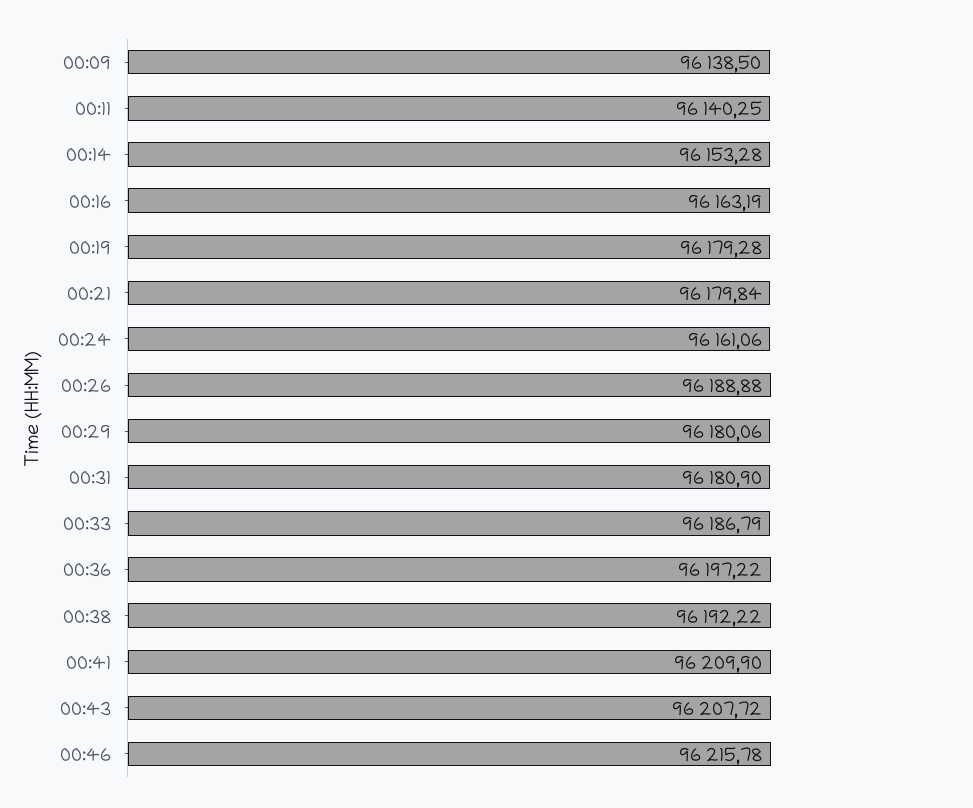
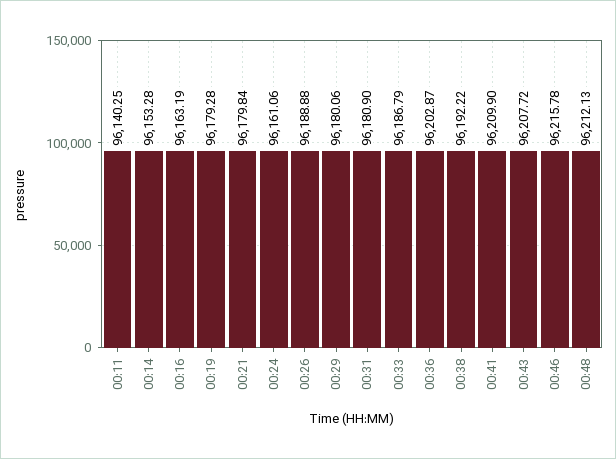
00:09: 96138.5 -> none
00:36: 96197.22 -> 96202.87
00:48: none -> 96212.13

